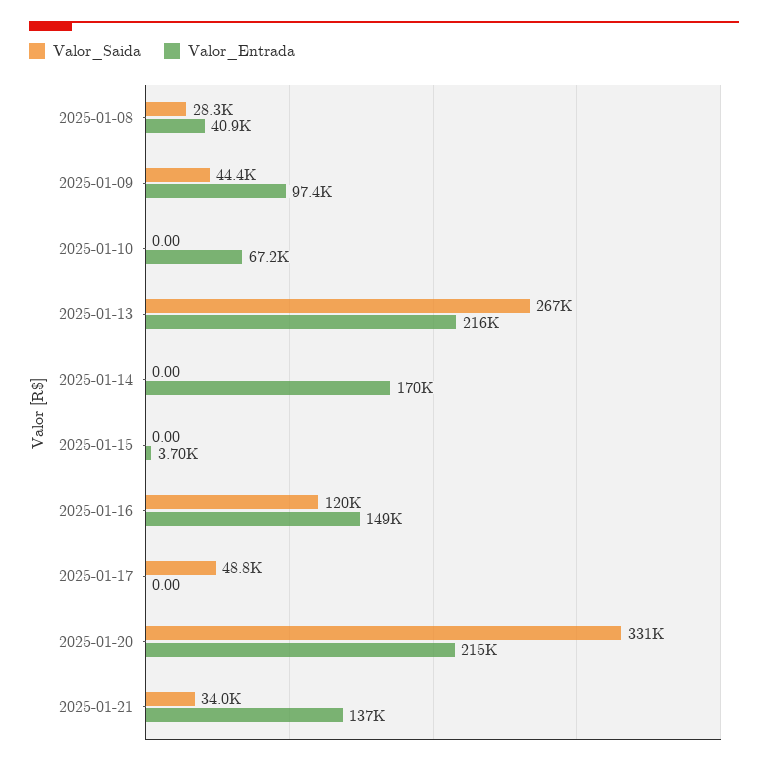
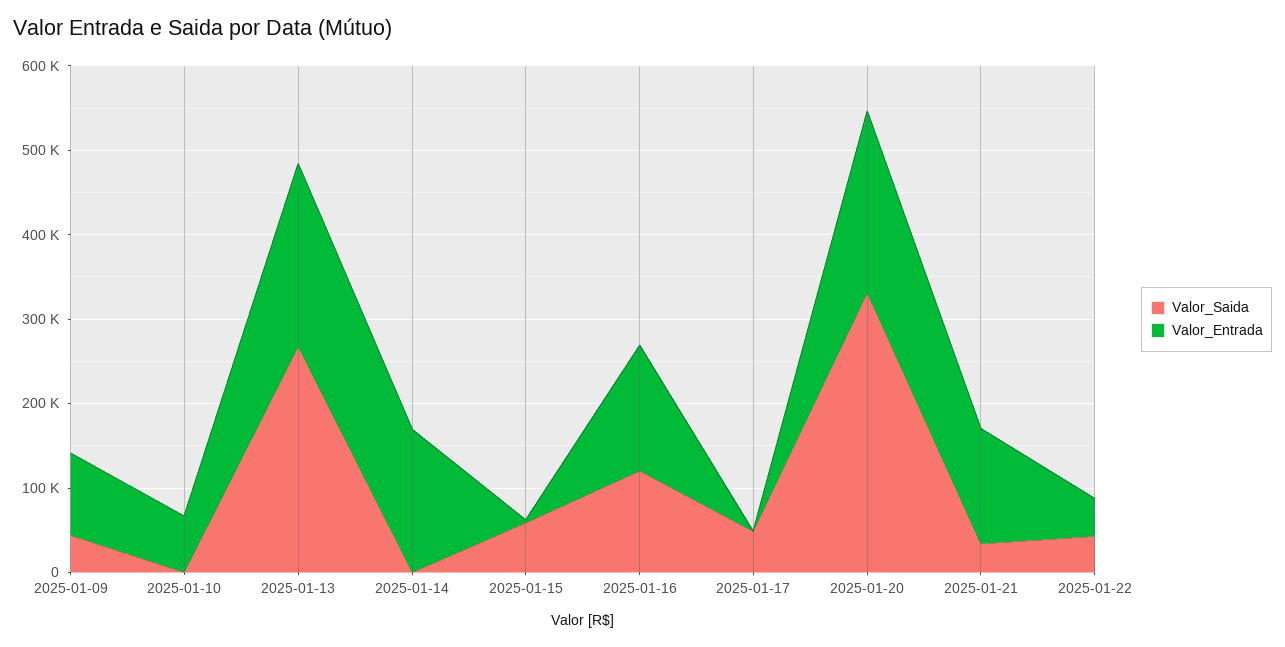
Valor_Saida, 2025-01-08: 28300 -> none
Valor_Entrada, 2025-01-08: 40900 -> none
Valor_Saida, 2025-01-15: 0 -> 60000
Valor_Saida, 2025-01-22: none -> 40000
Valor_Entrada, 2025-01-22: none -> 40000

